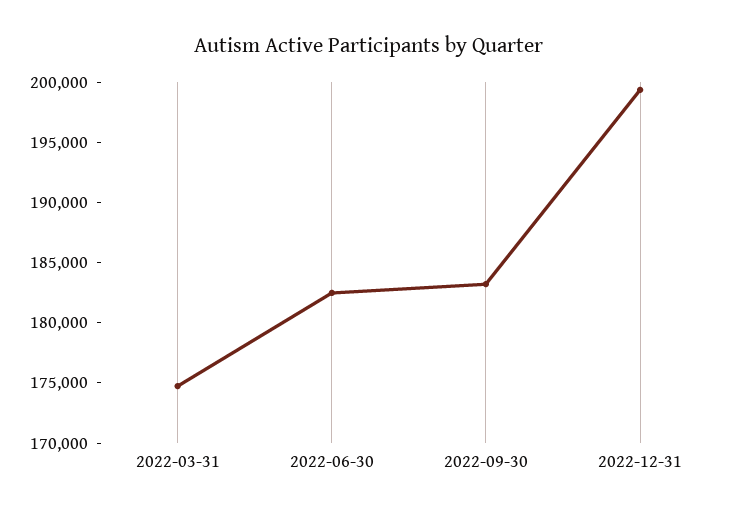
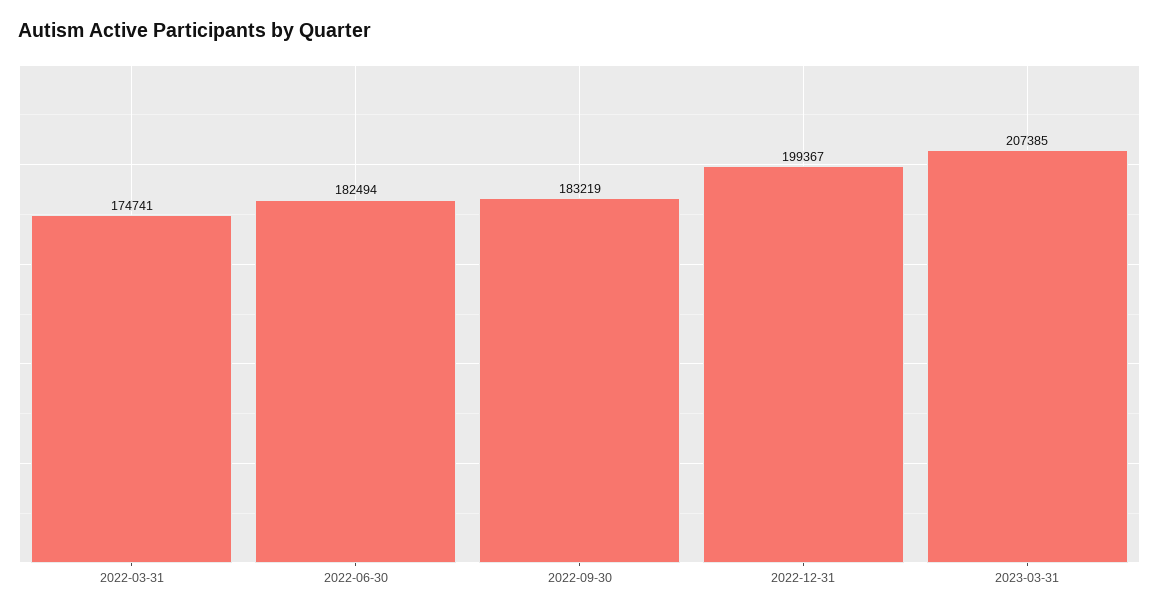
2023-03-31: none -> 207385

